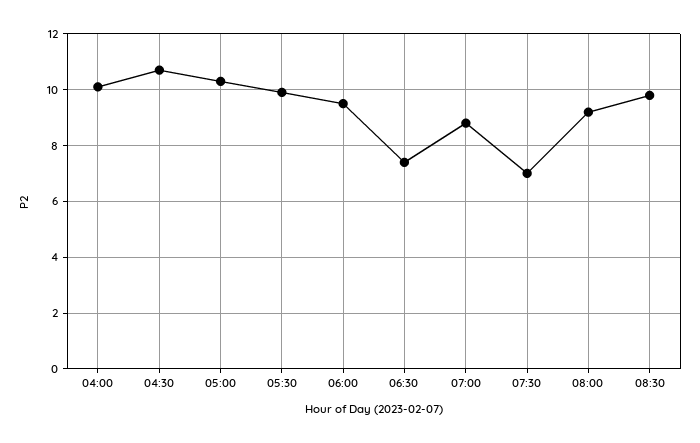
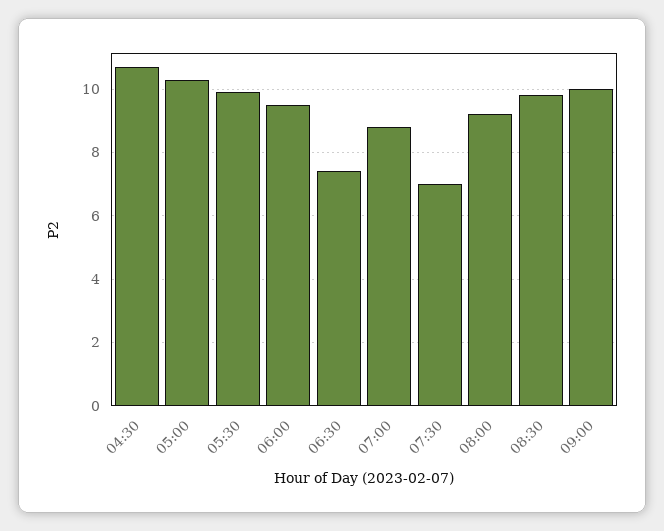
04:00: 10 -> none
09:00: none -> 10

